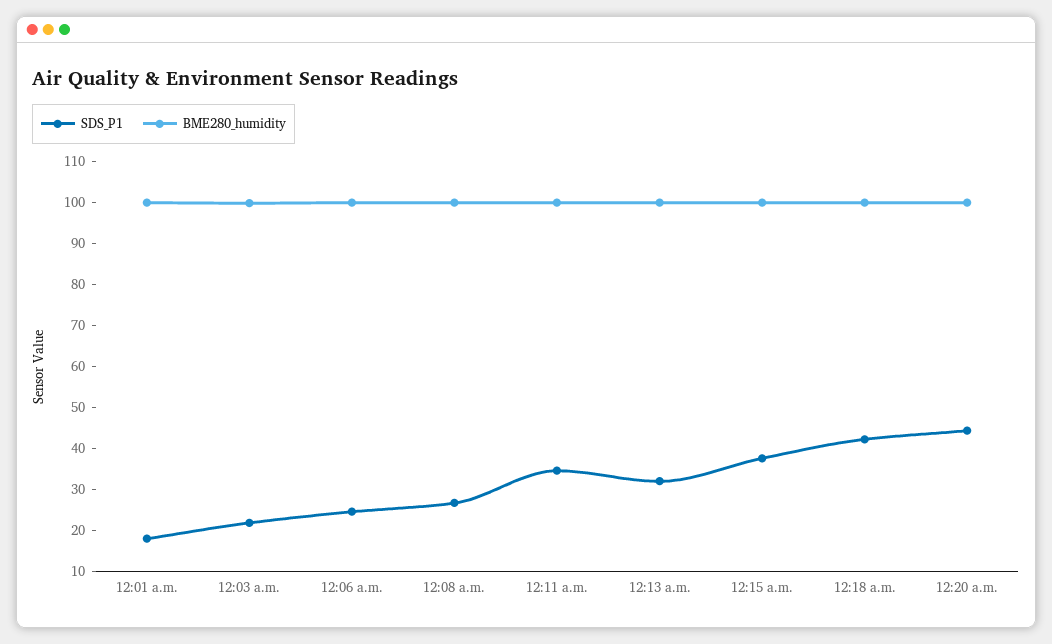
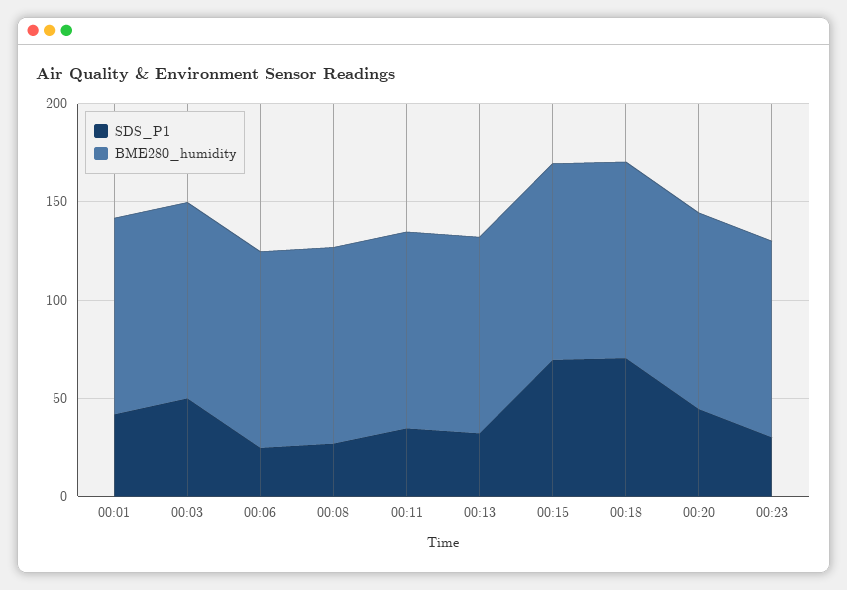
SDS_P1, 12:01 a.m.: 18 -> 40
SDS_P1, 12:03 a.m.: 22 -> 50
SDS_P1, 12:15 a.m.: 38 -> 70
SDS_P1, 12:18 a.m.: 42 -> 70
SDS_P1, 00:23: none -> 30
BME280_humidity, 00:23: none -> 100

